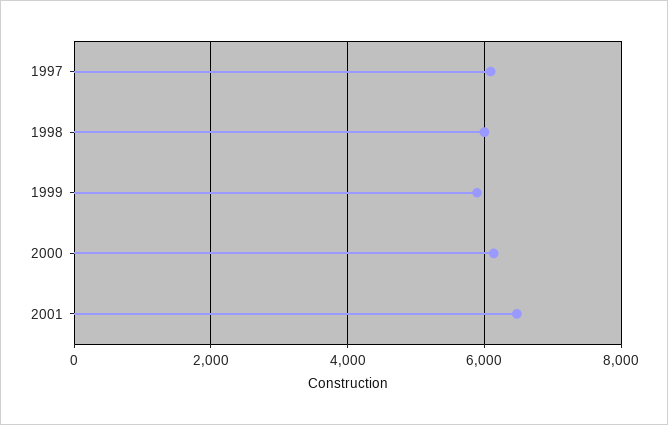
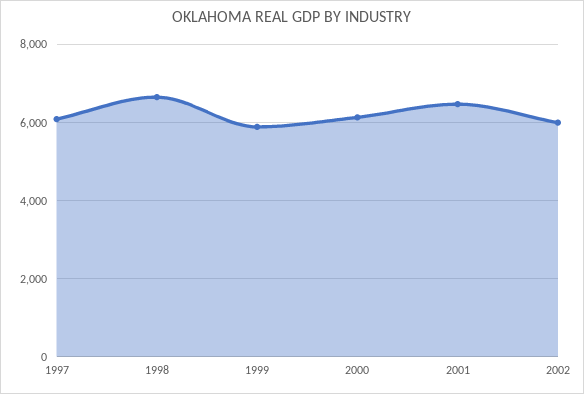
1998: 6000 -> 6600
2002: none -> 6000

